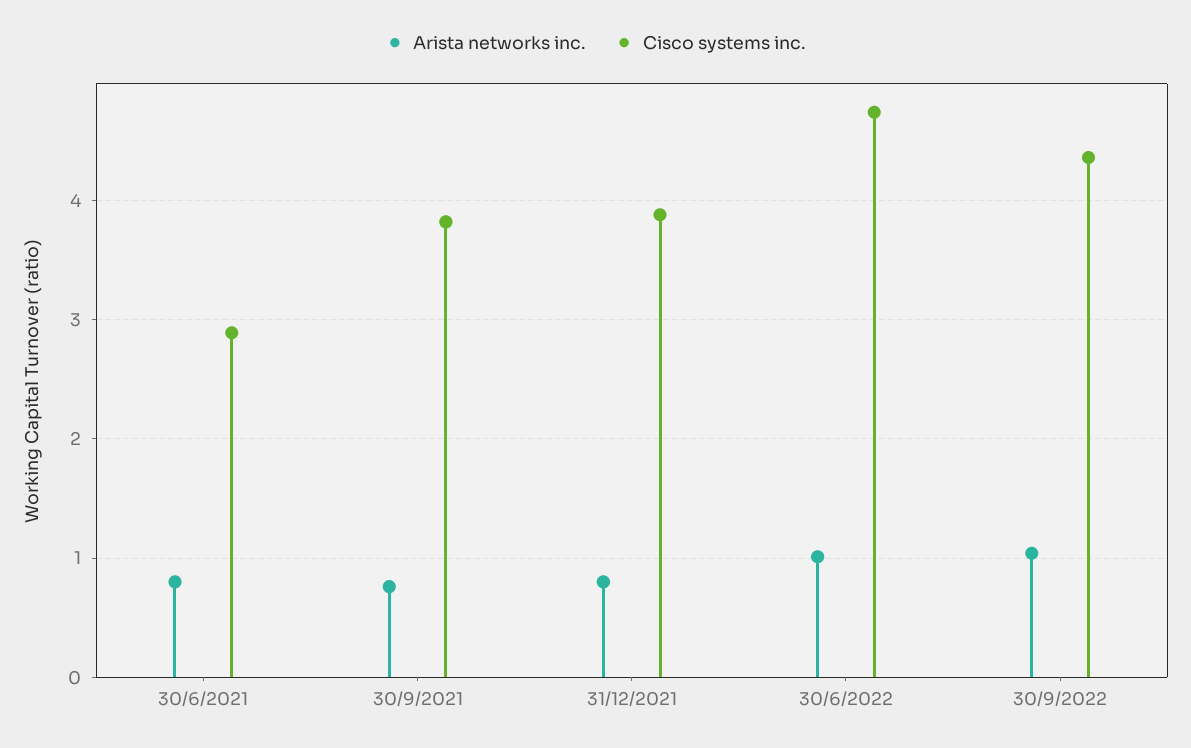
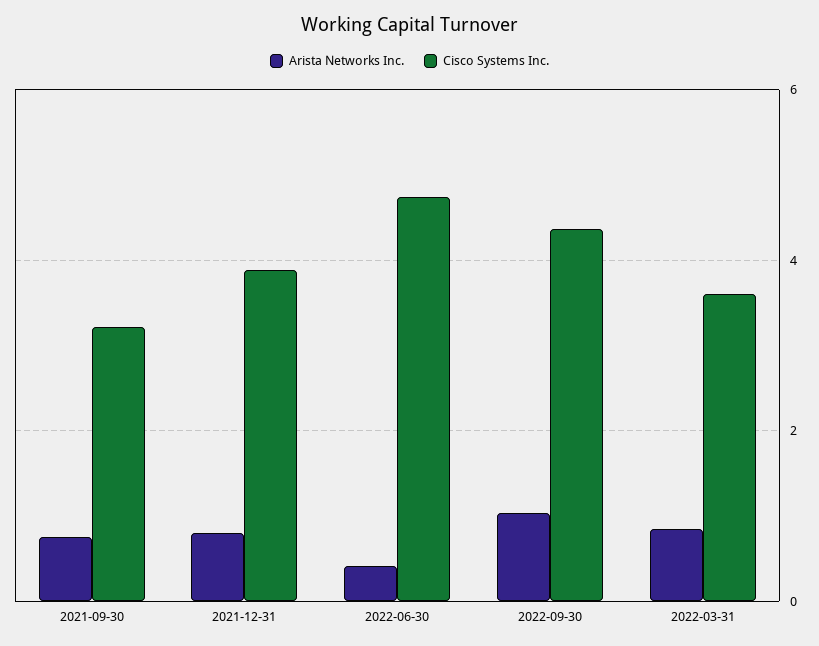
Arista networks inc., 30/6/2021: 0.8 -> none
Cisco systems inc., 30/6/2021: 2.9 -> none
Cisco systems inc., 30/9/2021: 3.8 -> 3.2
Arista networks inc., 30/6/2022: 1 -> 0.4
Arista networks inc., 2022-03-31: none -> 0.8
Cisco systems inc., 2022-03-31: none -> 3.6

